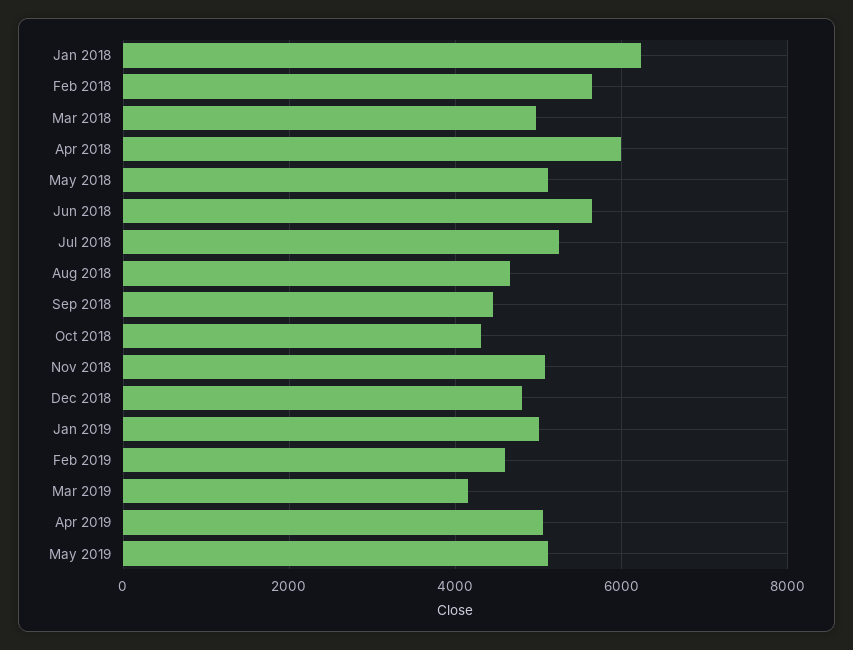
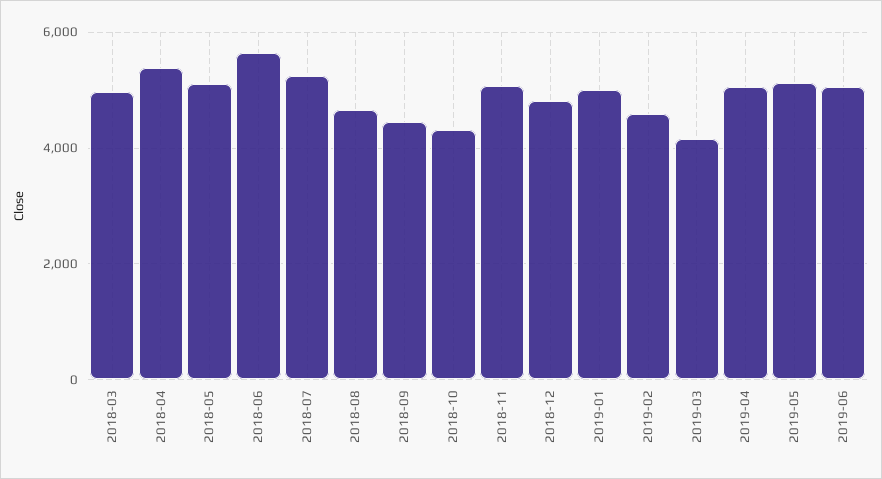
Jan 2018: 6200 -> none
Feb 2018: 5600 -> none
Apr 2018: 6000 -> 5400
2019-06: none -> 5000

